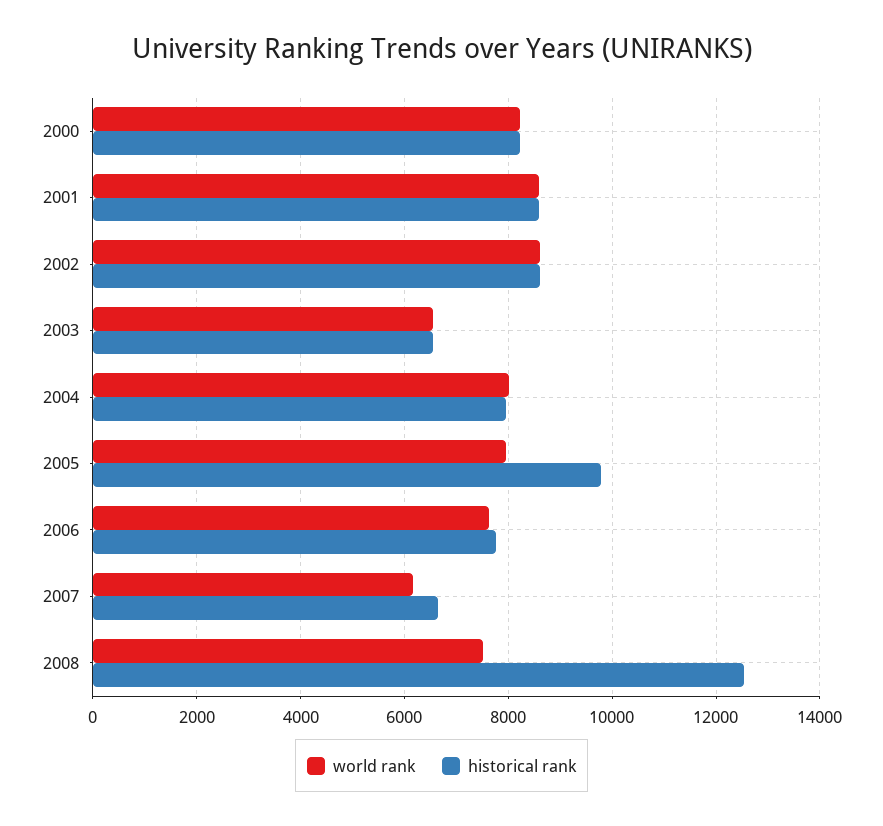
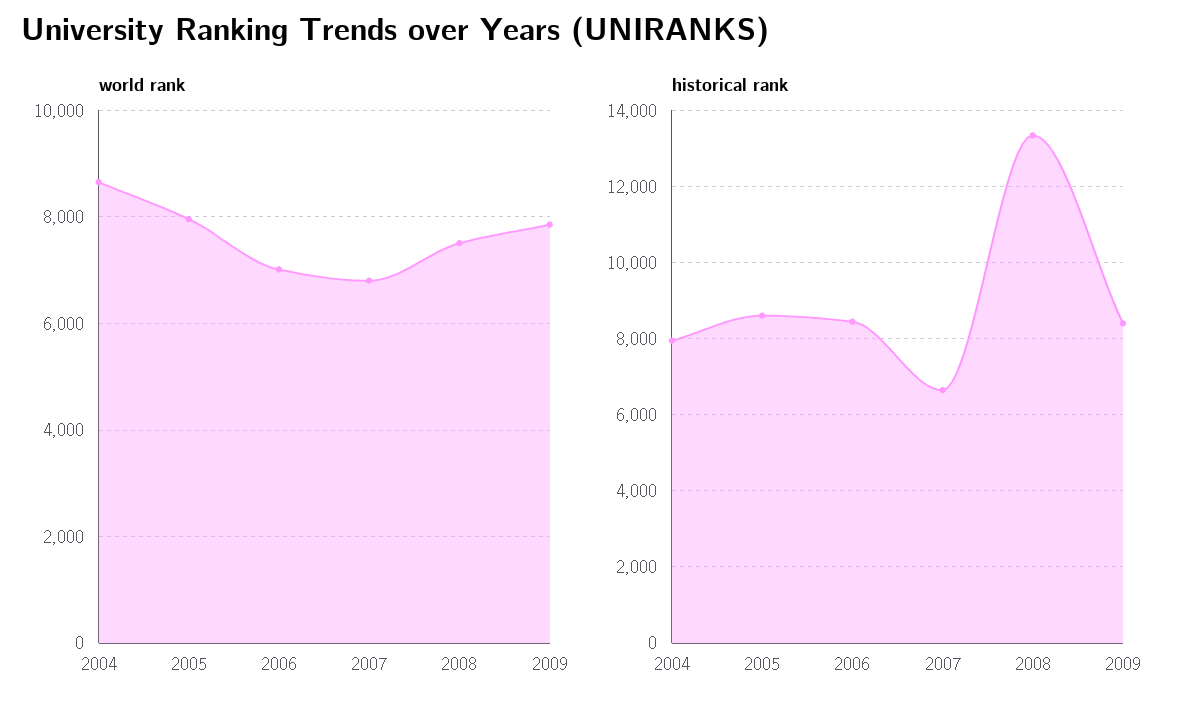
world rank, 2000: 8200 -> none
historical rank, 2000: 8200 -> none
world rank, 2001: 8600 -> none
historical rank, 2001: 8600 -> none
world rank, 2002: 8600 -> none
historical rank, 2002: 8600 -> none
world rank, 2003: 6600 -> none
historical rank, 2003: 6600 -> none
world rank, 2004: 8000 -> 8600
historical rank, 2005: 9800 -> 8600
world rank, 2006: 7600 -> 7000
historical rank, 2006: 7800 -> 8400
world rank, 2007: 6200 -> 6800
historical rank, 2008: 12600 -> 13400
world rank, 2009: none -> 7800
historical rank, 2009: none -> 8400

